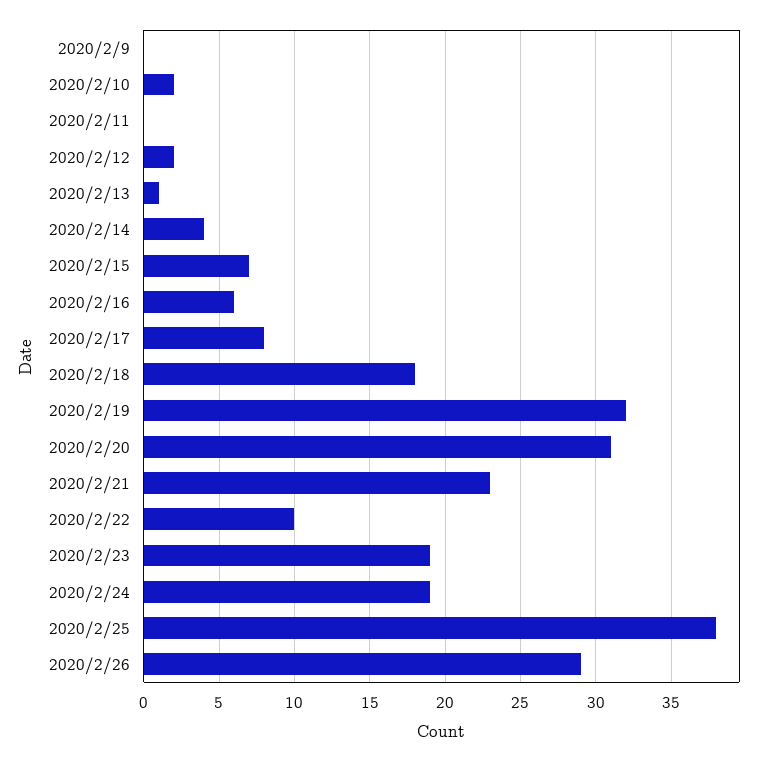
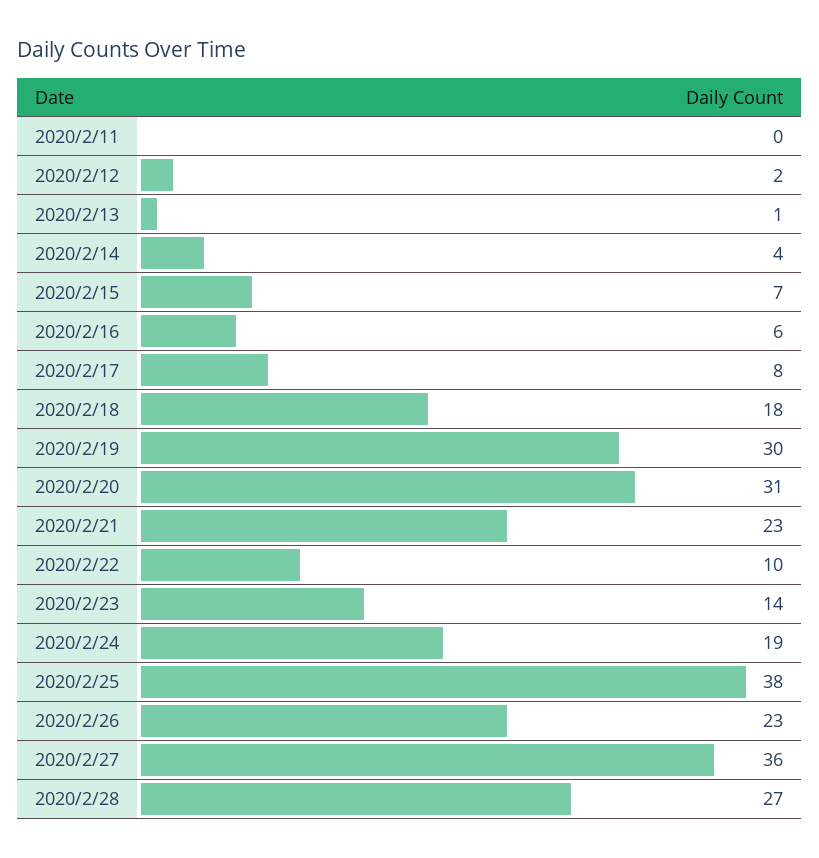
2020/2/9: 0 -> none
2020/2/10: 2 -> none
2020/2/19: 32 -> 30
2020/2/23: 19 -> 14
2020/2/26: 29 -> 23
2020/2/27: none -> 36
2020/2/28: none -> 27

